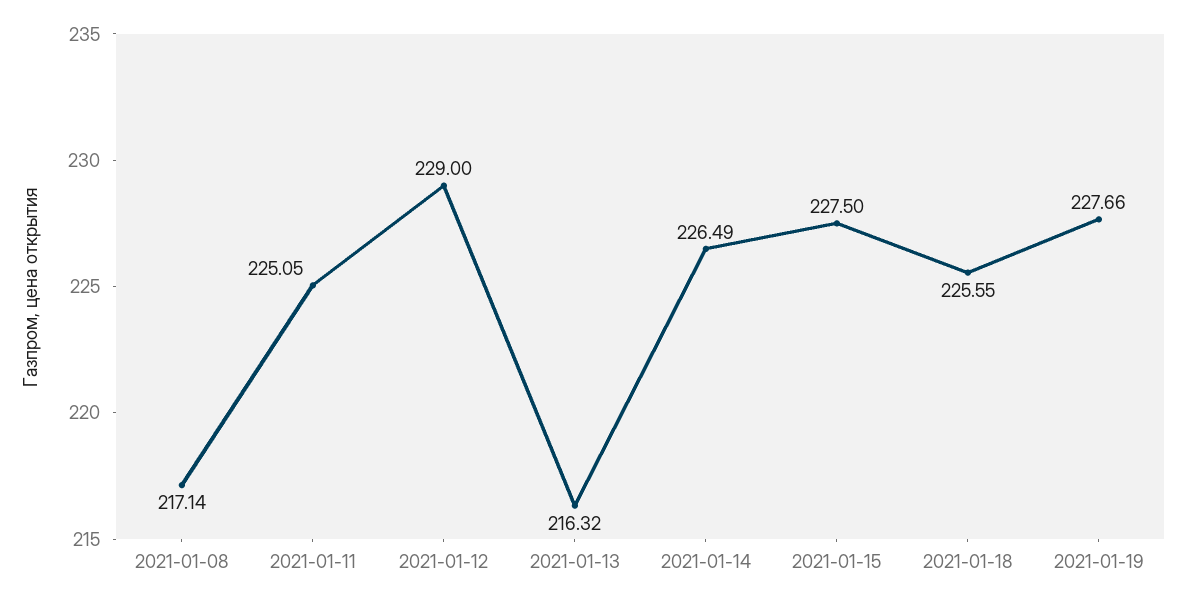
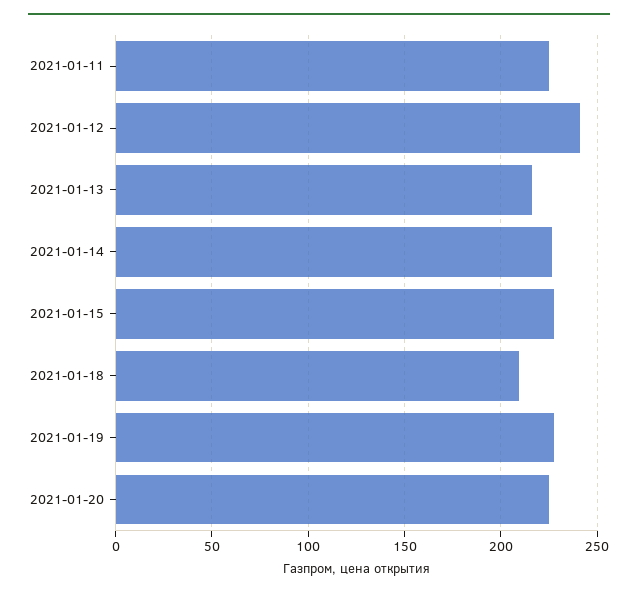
2021-01-08: 217.14 -> none
2021-01-12: 229 -> 240
2021-01-18: 225.55 -> 210
2021-01-20: none -> 225

